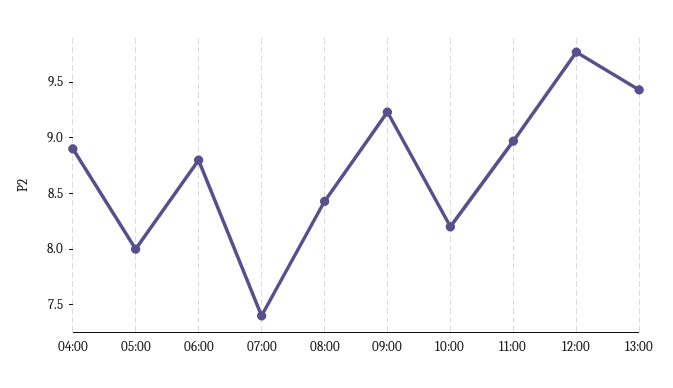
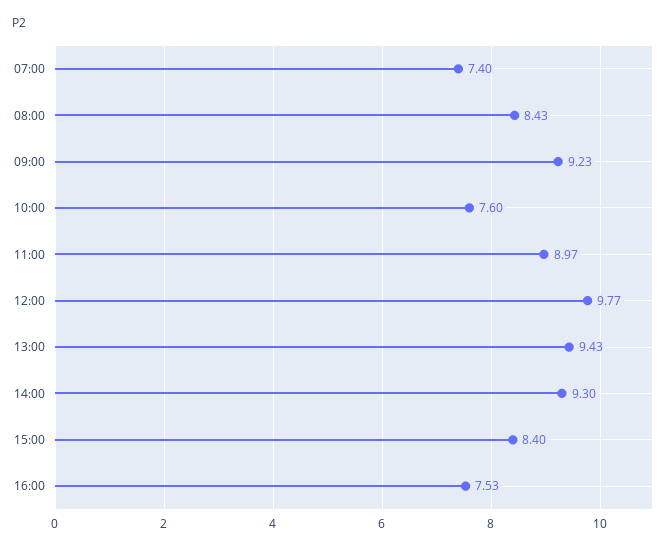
04:00: 8.9 -> none
05:00: 8 -> none
06:00: 8.8 -> none
10:00: 8.2 -> 7.6
14:00: none -> 9.3
15:00: none -> 8.4
16:00: none -> 7.53

